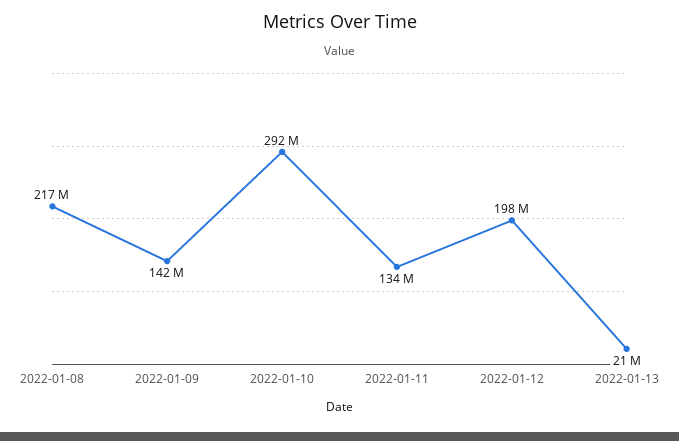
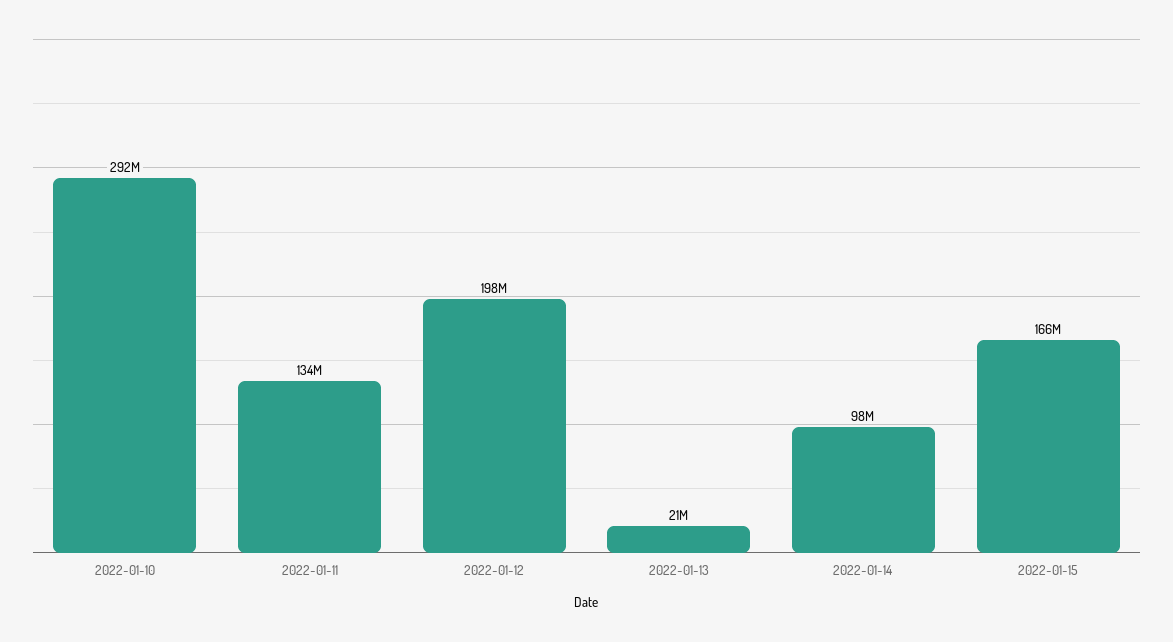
2022-01-08: 217000000 -> none
2022-01-09: 142000000 -> none
2022-01-14: none -> 98000000
2022-01-15: none -> 166000000

